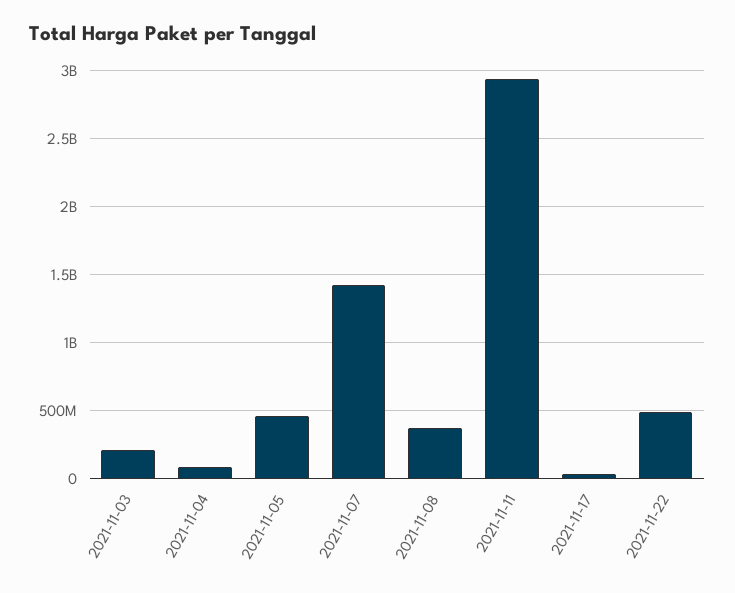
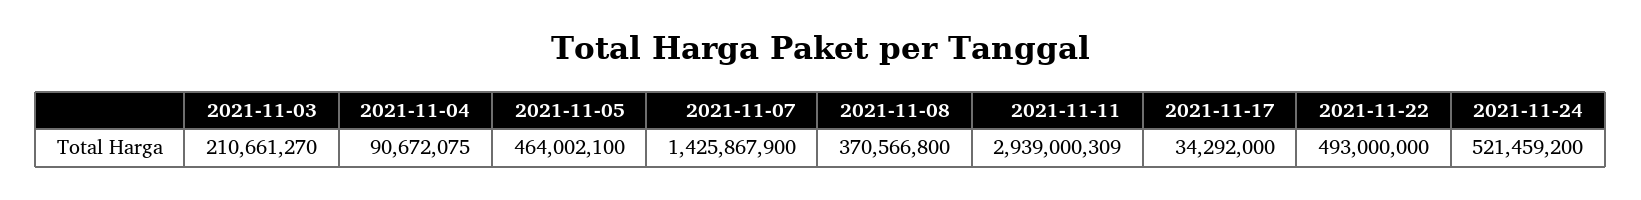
2021-11-24: none -> 521459200

